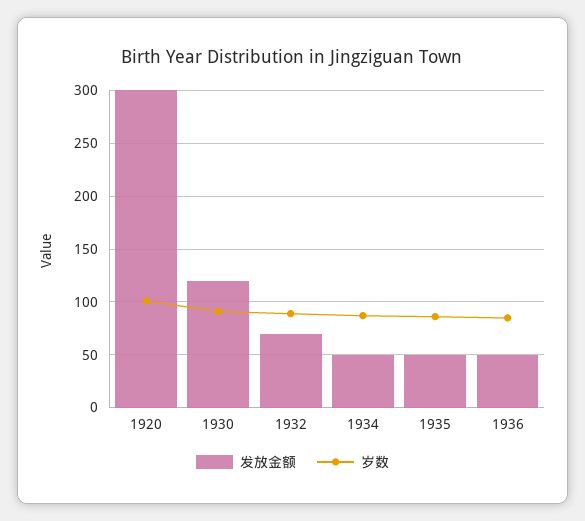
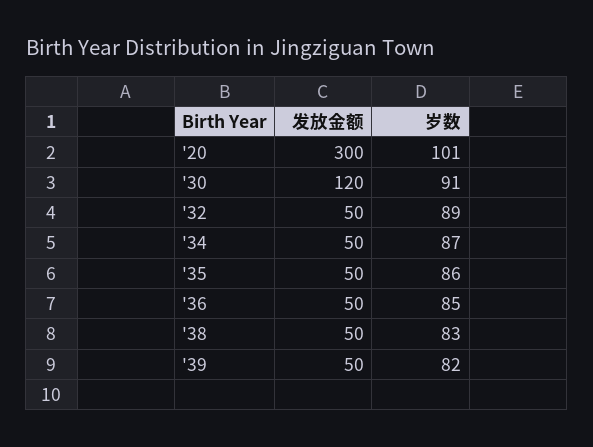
发放金额, 1932: 70 -> 50
发放金额, '38: none -> 50
岁数, '38: none -> 83
发放金额, '39: none -> 50
岁数, '39: none -> 82

